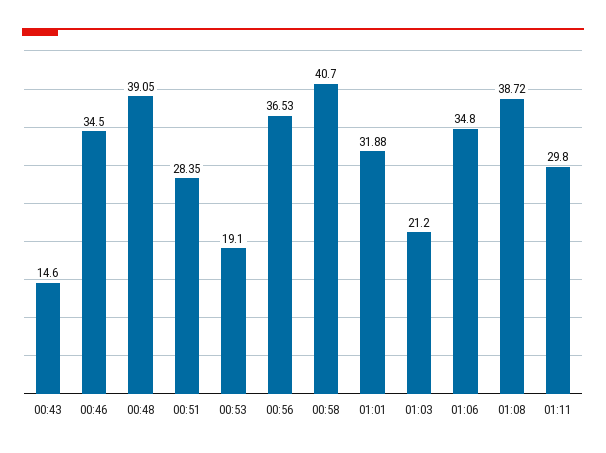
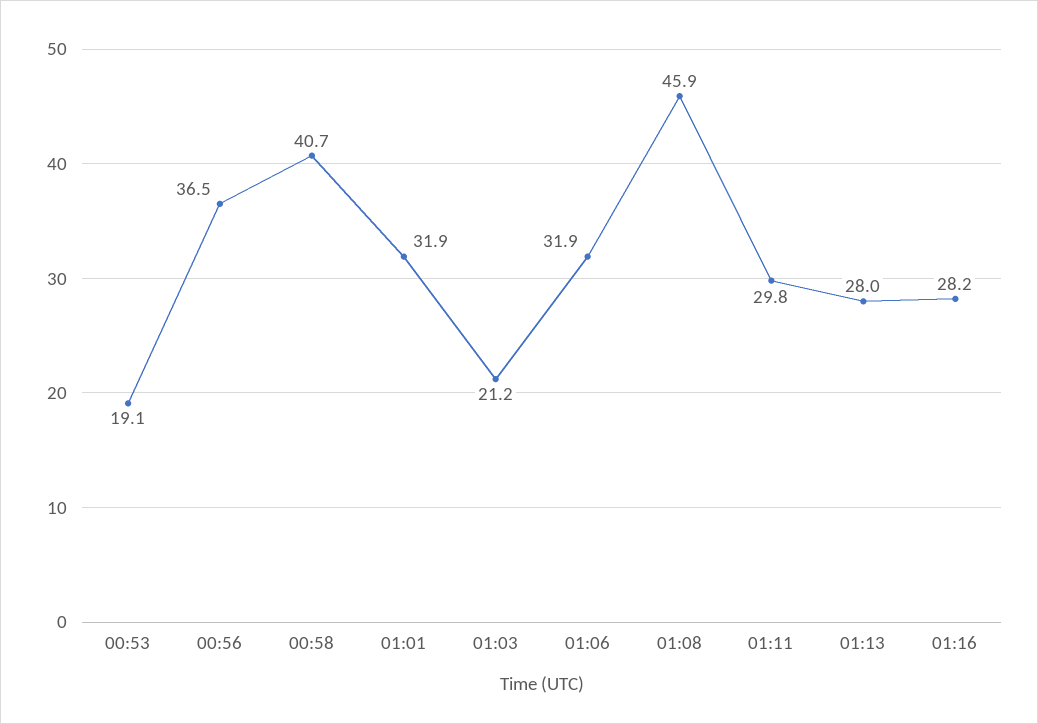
00:43: 14.6 -> none
00:46: 34.5 -> none
00:48: 39.05 -> none
00:51: 28.35 -> none
01:06: 34.8 -> 31.9
01:08: 38.72 -> 45.9
01:13: none -> 28
01:16: none -> 28.2

